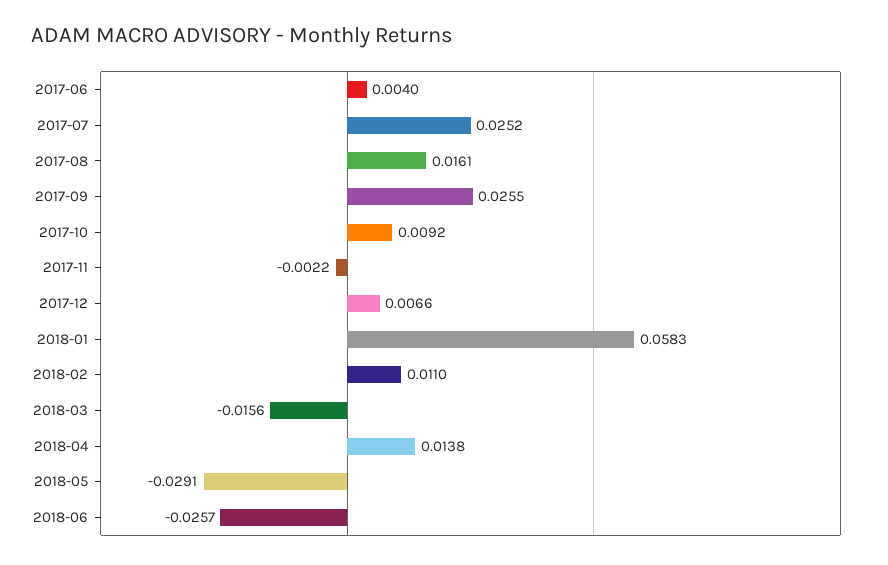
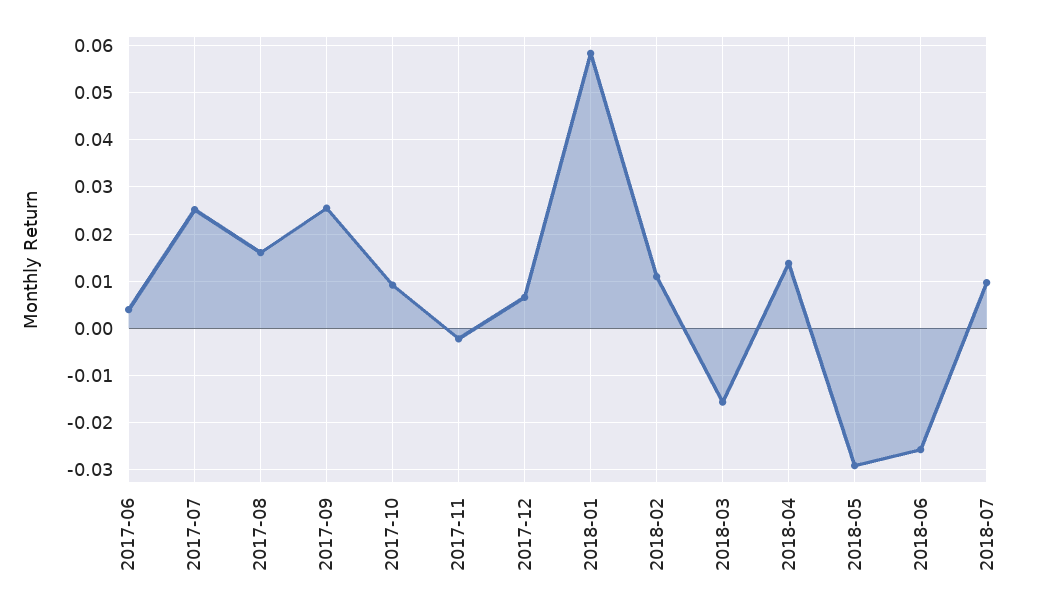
2018-07: none -> 0.01

